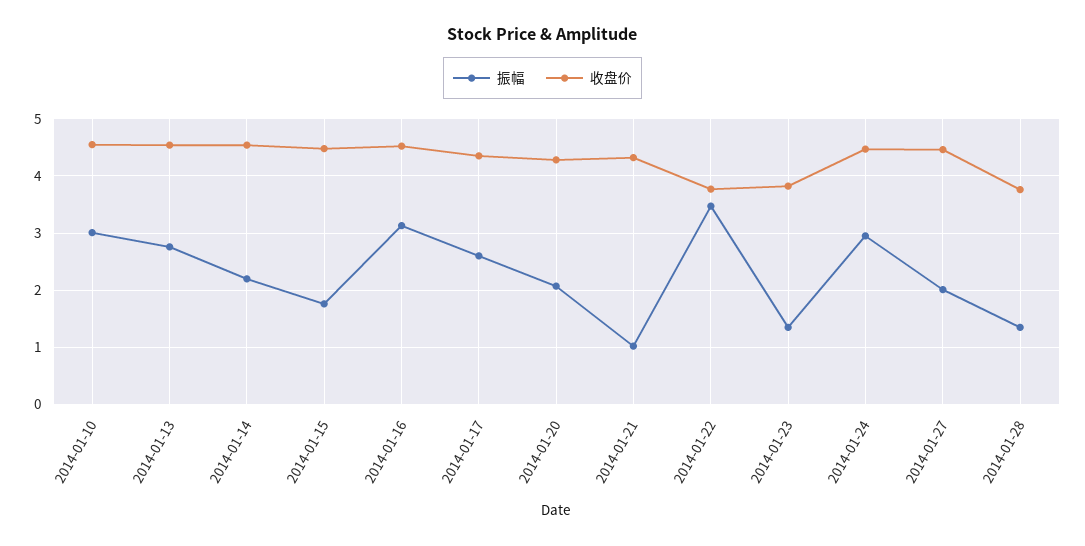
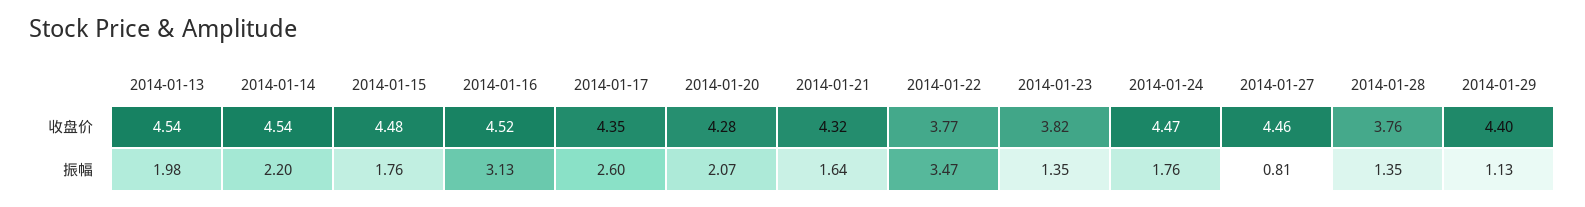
振幅, 2014-01-10: 3 -> none
收盘价, 2014-01-10: 4.6 -> none
振幅, 2014-01-13: 2.8 -> 1.98
振幅, 2014-01-21: 1 -> 1.64
振幅, 2014-01-24: 3 -> 1.76
振幅, 2014-01-27: 2 -> 0.81
收盘价, 2014-01-29: none -> 4.4
振幅, 2014-01-29: none -> 1.13

